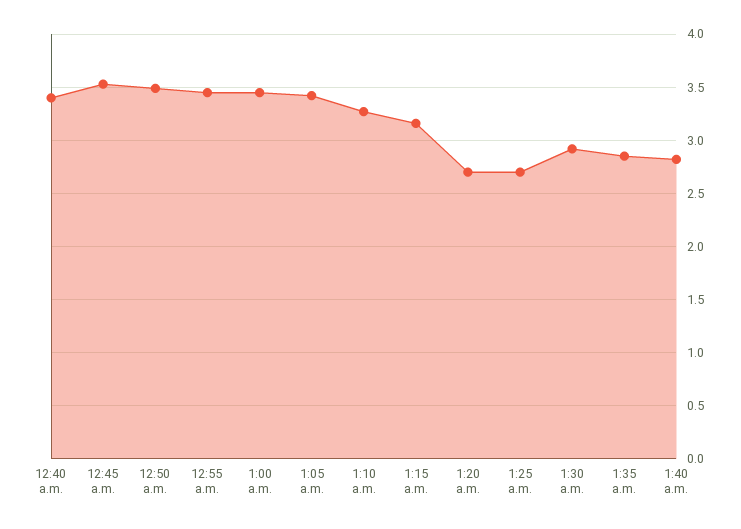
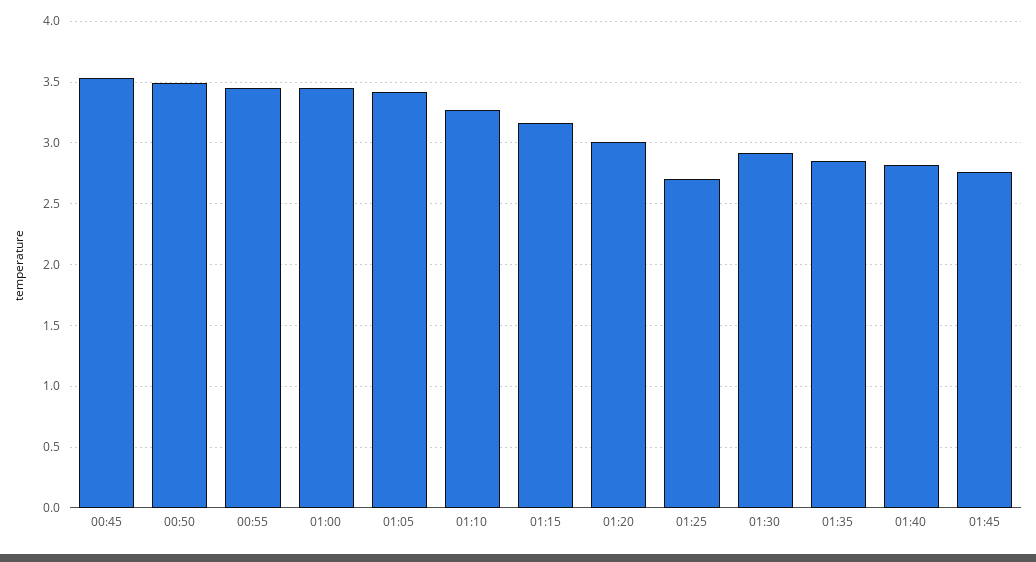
12:40 a.m.: 3.4 -> none
1:20 a.m.: 2.7 -> 3
01:45: none -> 2.75

